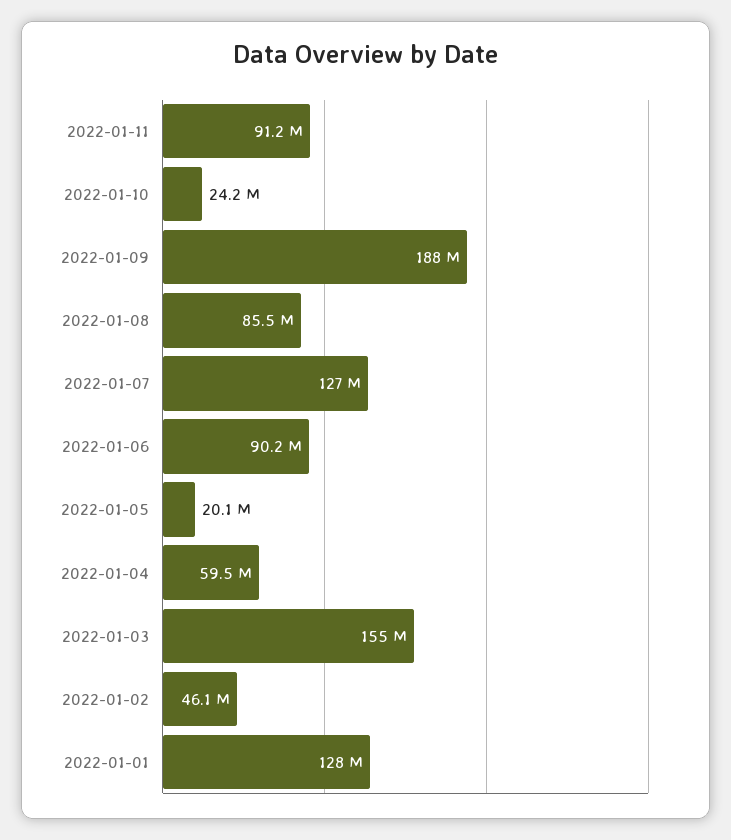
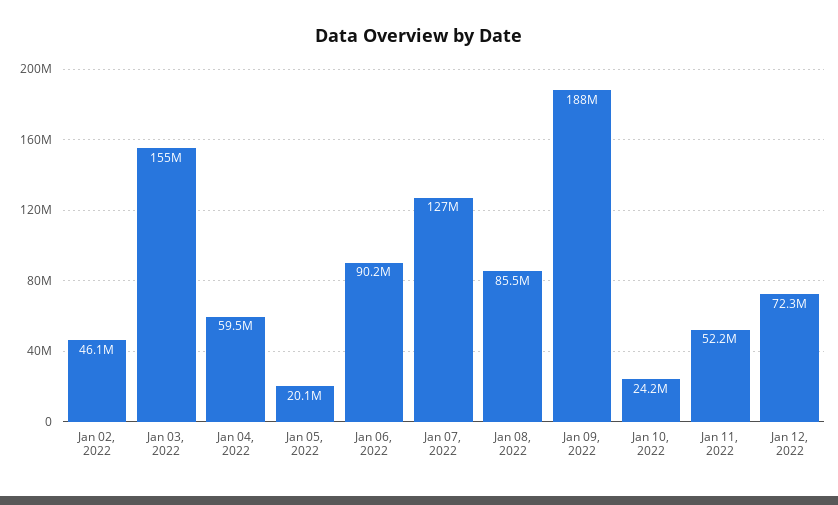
2022-01-11: 91200000 -> 52200000
2022-01-01: 128000000 -> none
Jan 12, 2022: none -> 72300000

